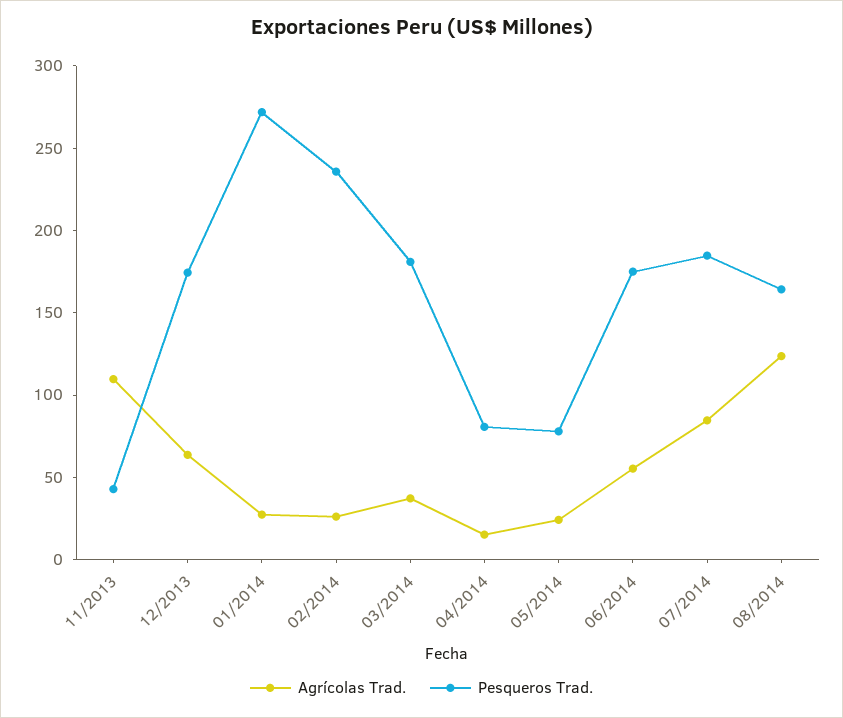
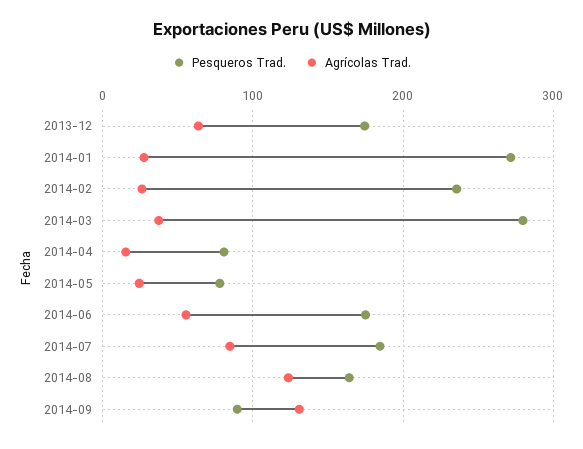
Agrícolas Trad., 11/2013: 110 -> none
Pesqueros Trad., 11/2013: 40 -> none
Pesqueros Trad., 03/2014: 180 -> 280
Pesqueros Trad., 2014-09: none -> 90
Agrícolas Trad., 2014-09: none -> 130

